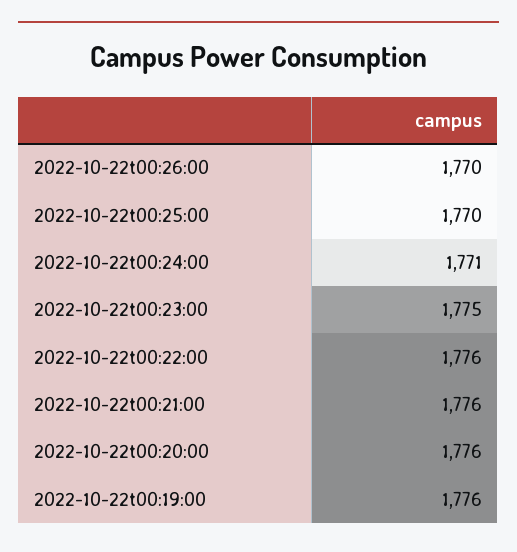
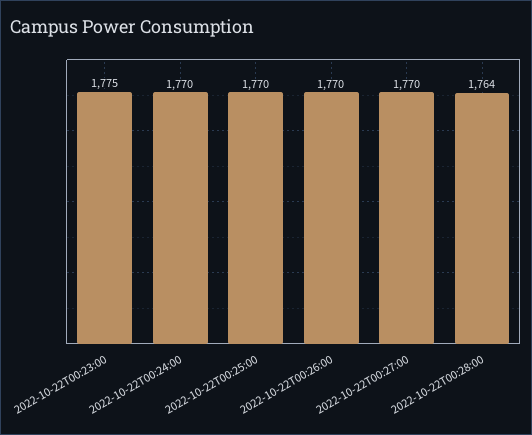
2022-10-22t00:24:00: 1771 -> 1770
2022-10-22t00:22:00: 1776 -> none
2022-10-22t00:21:00: 1776 -> none
2022-10-22t00:20:00: 1776 -> none
2022-10-22t00:19:00: 1776 -> none
2022-10-22T00:27:00: none -> 1770
2022-10-22T00:28:00: none -> 1764

